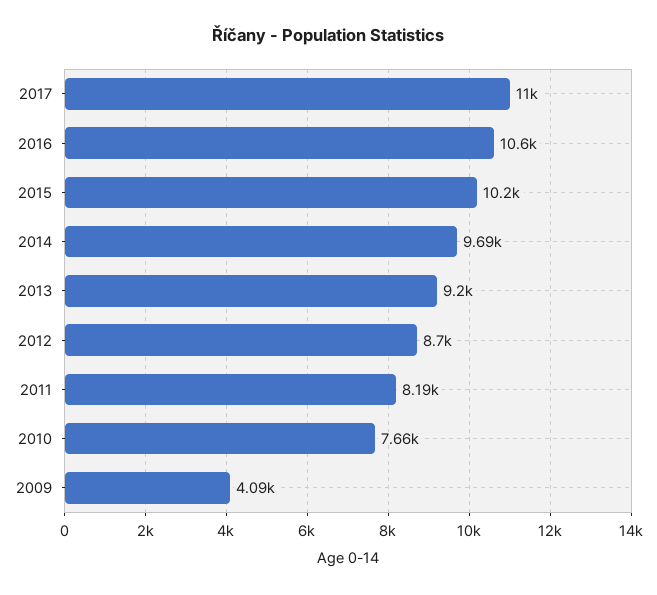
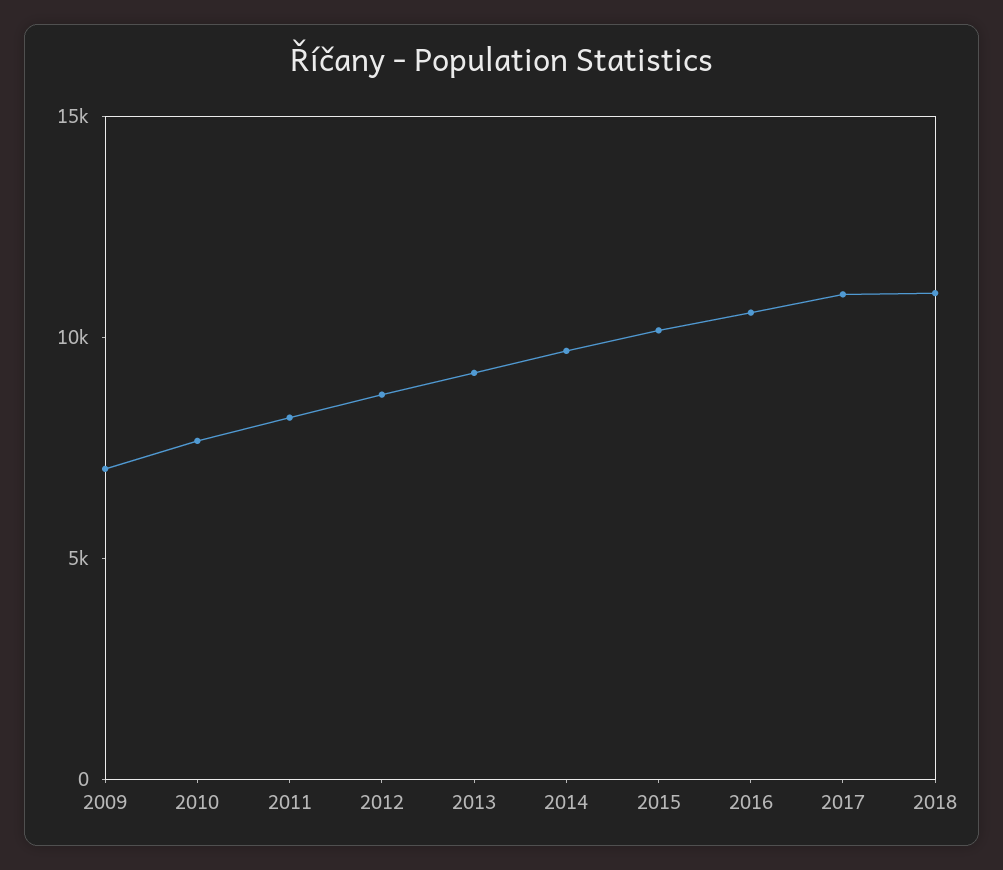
2009: 4090 -> 7000
2018: none -> 11000

